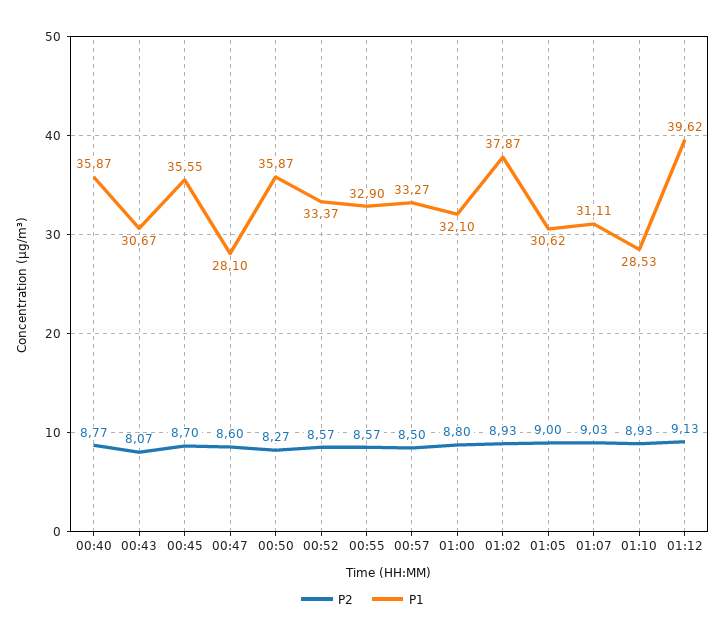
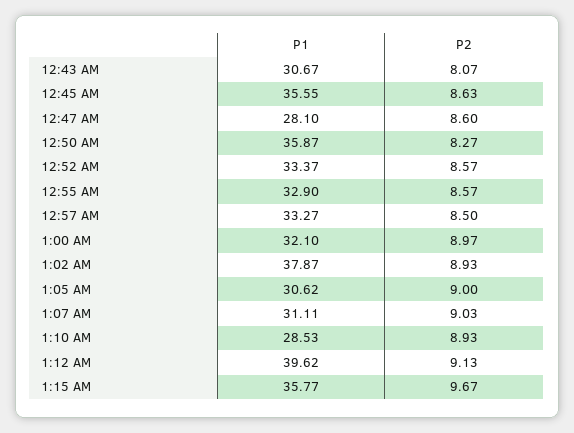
P2, 00:40: 8.77 -> none
P1, 00:40: 35.87 -> none
P2, 00:45: 8.7 -> 8.63
P2, 01:00: 8.8 -> 8.97
P1, 1:15 AM: none -> 35.77
P2, 1:15 AM: none -> 9.67

